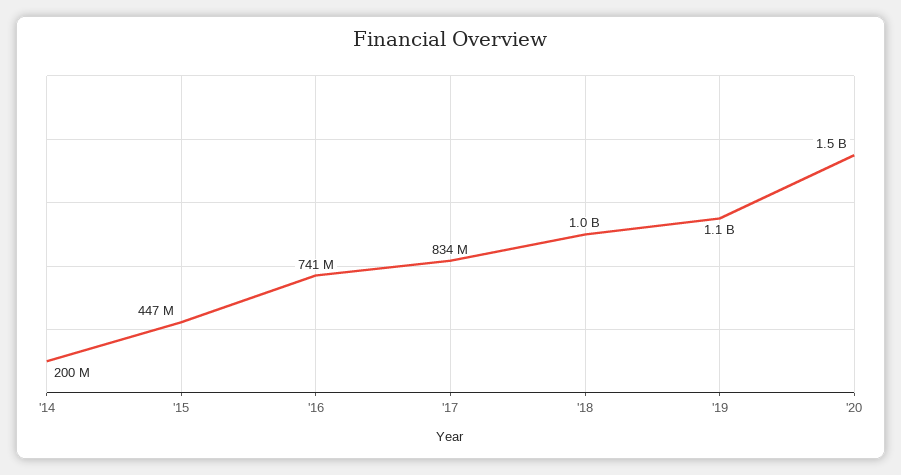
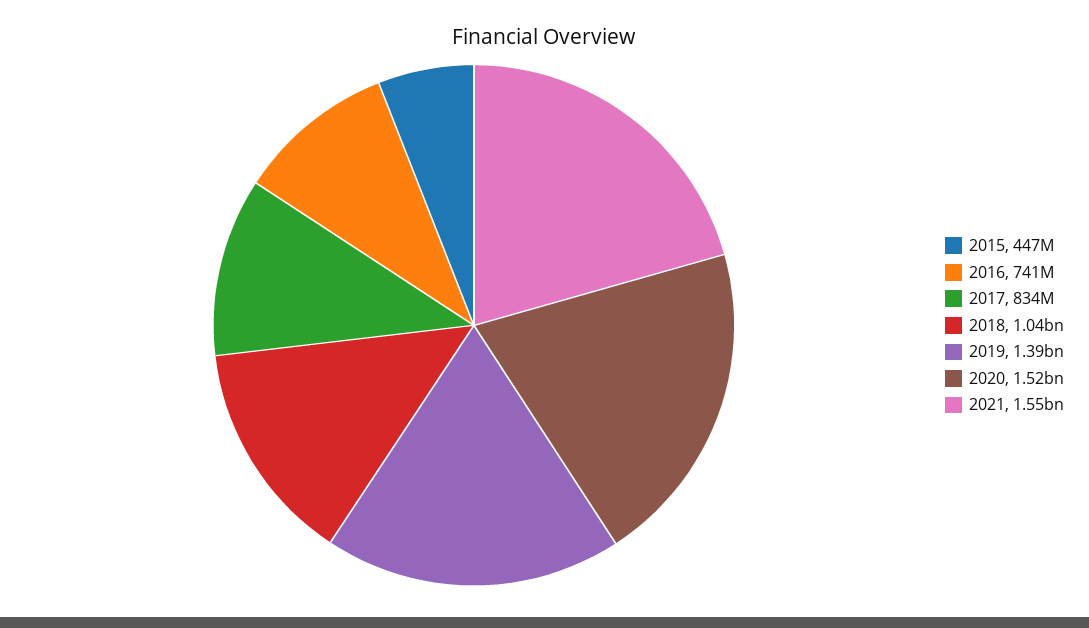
'14: 200000000 -> none
'19: 1100000000 -> 1390000000
2021: none -> 1550000000

